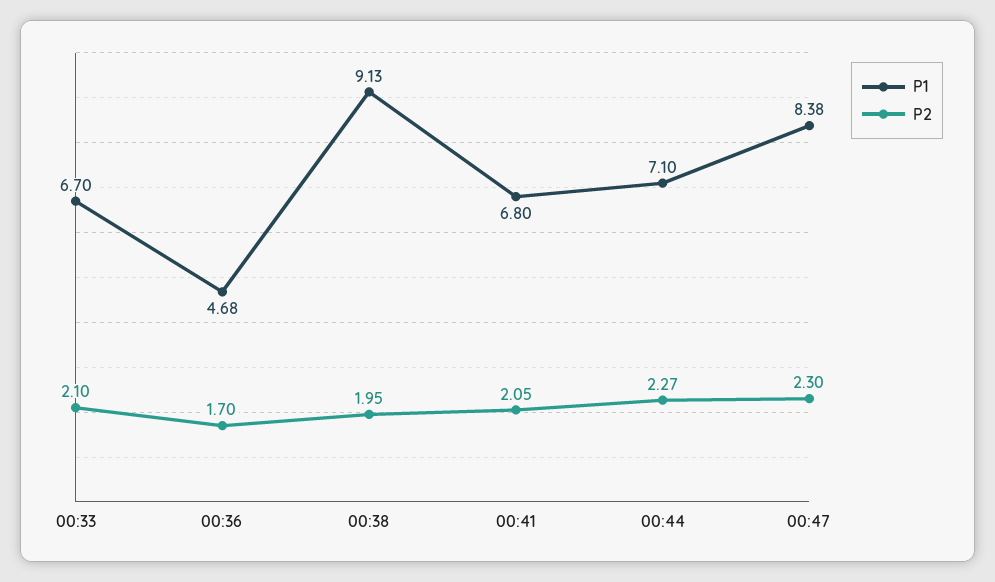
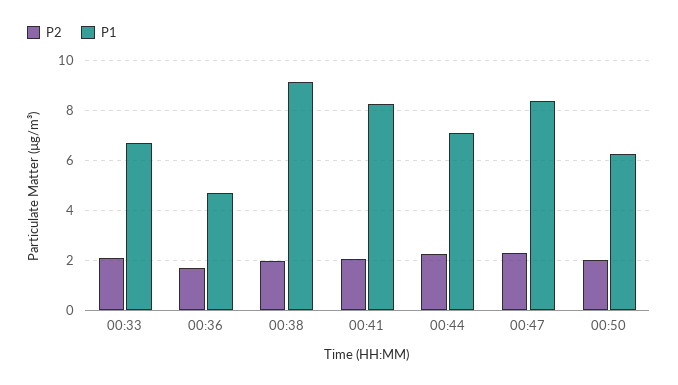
P1, 00:41: 6.8 -> 8.25
P2, 00:50: none -> 2
P1, 00:50: none -> 6.25

